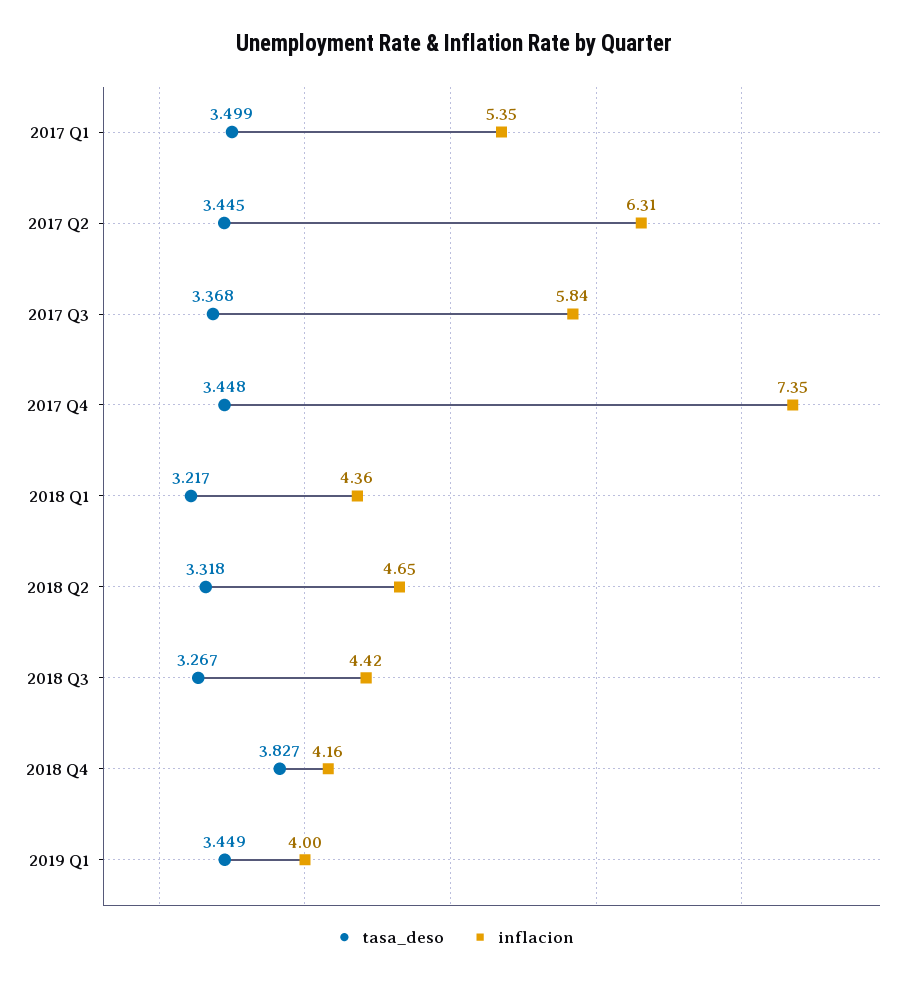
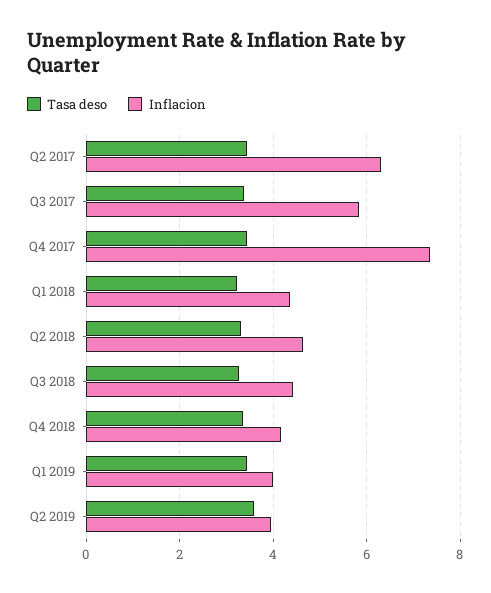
tasa_deso, 2017 Q1: 3.499 -> none
inflacion, 2017 Q1: 5.35 -> none
tasa_deso, 2018 Q4: 3.827 -> 3.4
tasa_deso, Q2 2019: none -> 3.6
inflacion, Q2 2019: none -> 4

